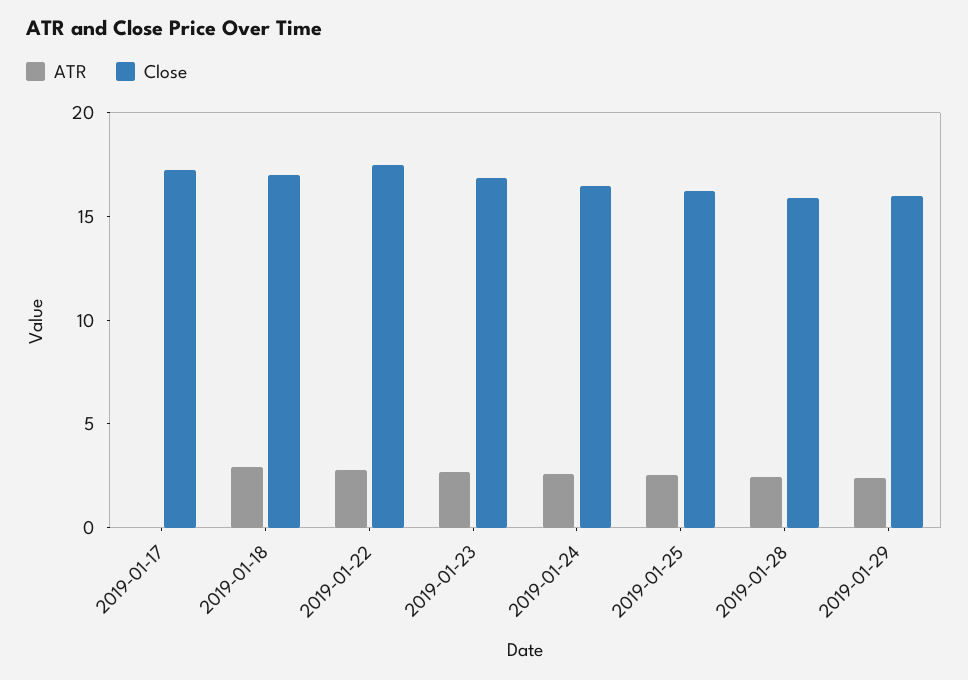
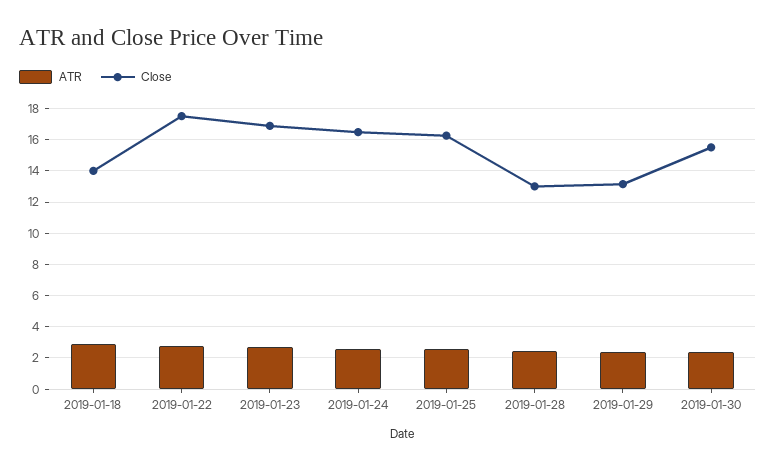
ATR, 2019-01-17: 0 -> none
Close, 2019-01-17: 17 -> none
Close, 2019-01-18: 17 -> 14
Close, 2019-01-28: 16 -> 13
Close, 2019-01-29: 16 -> 13
ATR, 2019-01-30: none -> 2.5
Close, 2019-01-30: none -> 15.5

